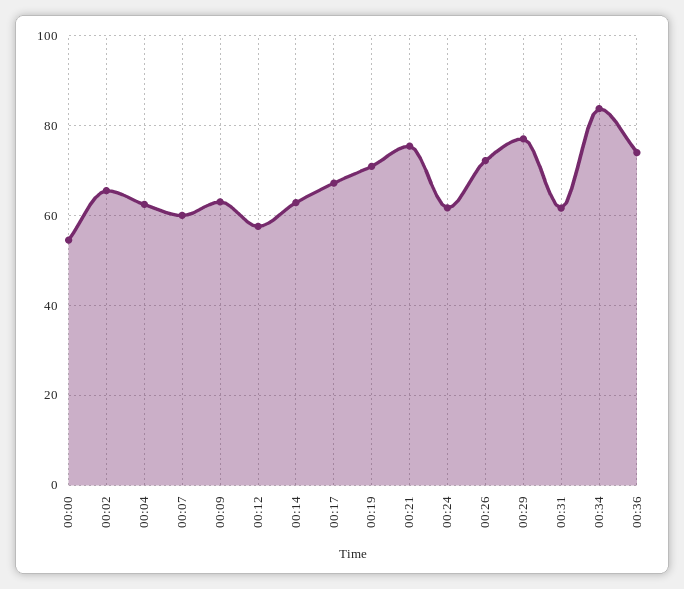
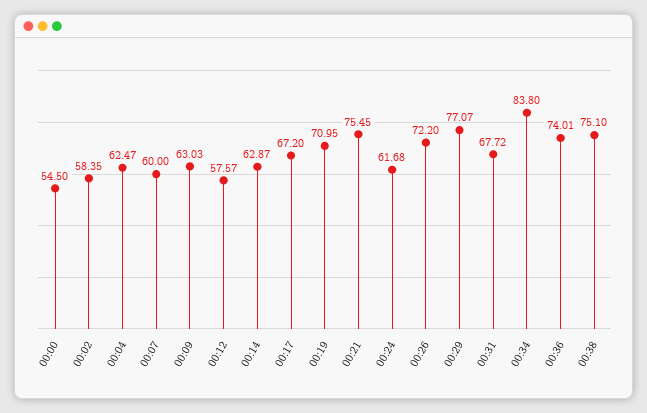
00:02: 66 -> 58.35
00:31: 62 -> 67.72
00:38: none -> 75.1

